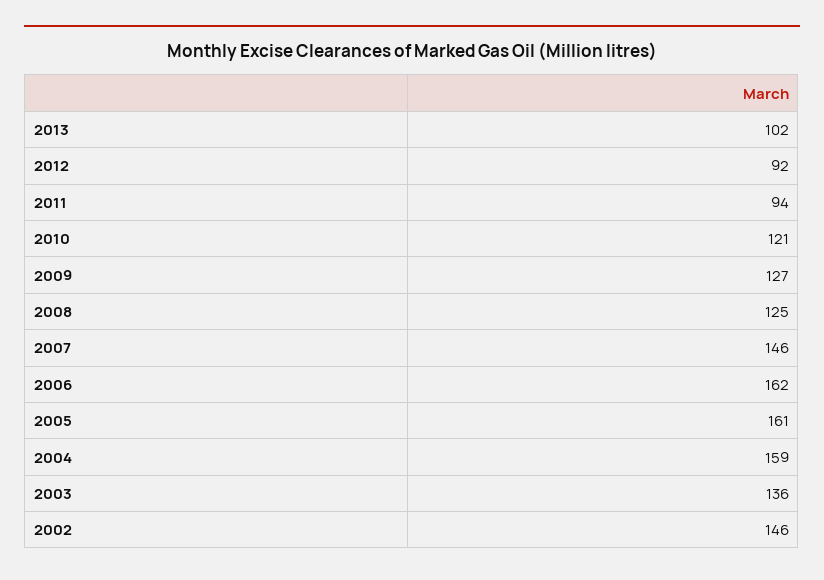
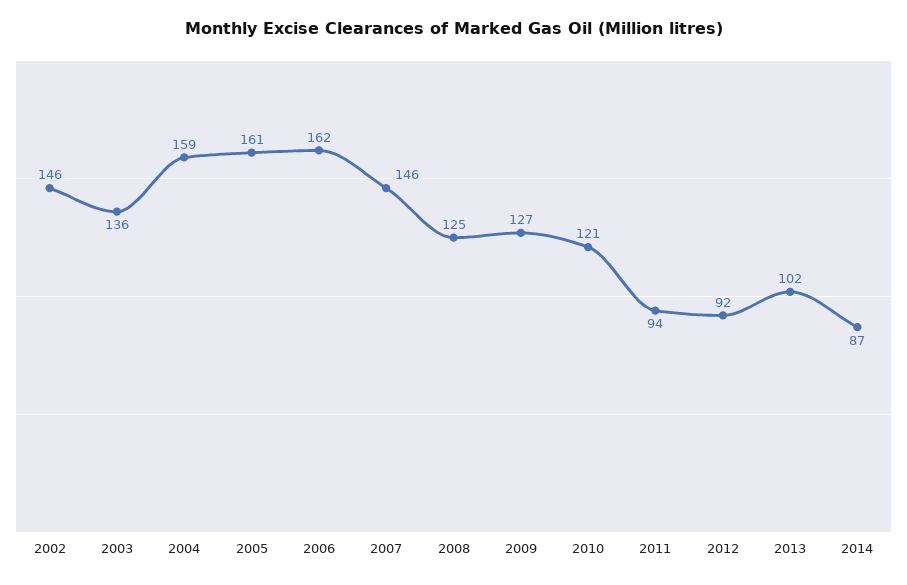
2014: none -> 87

